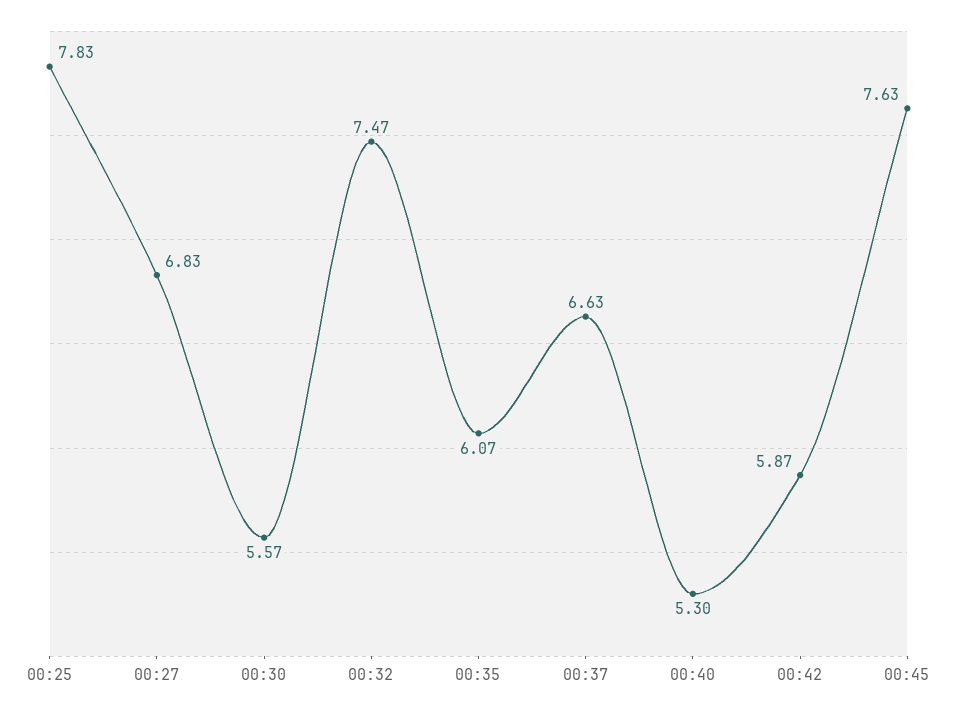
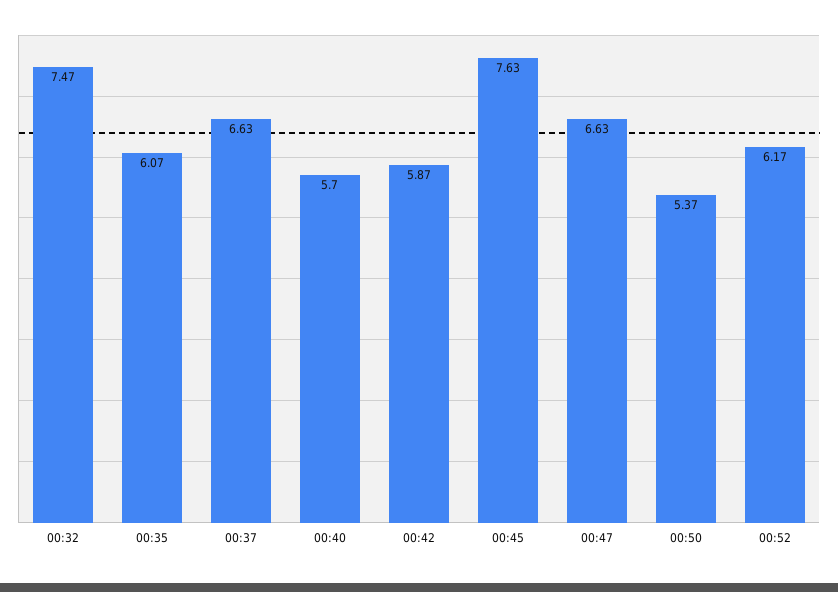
00:25: 7.83 -> none
00:27: 6.83 -> none
00:30: 5.57 -> none
00:40: 5.3 -> 5.7
00:47: none -> 6.63
00:50: none -> 5.37
00:52: none -> 6.17

